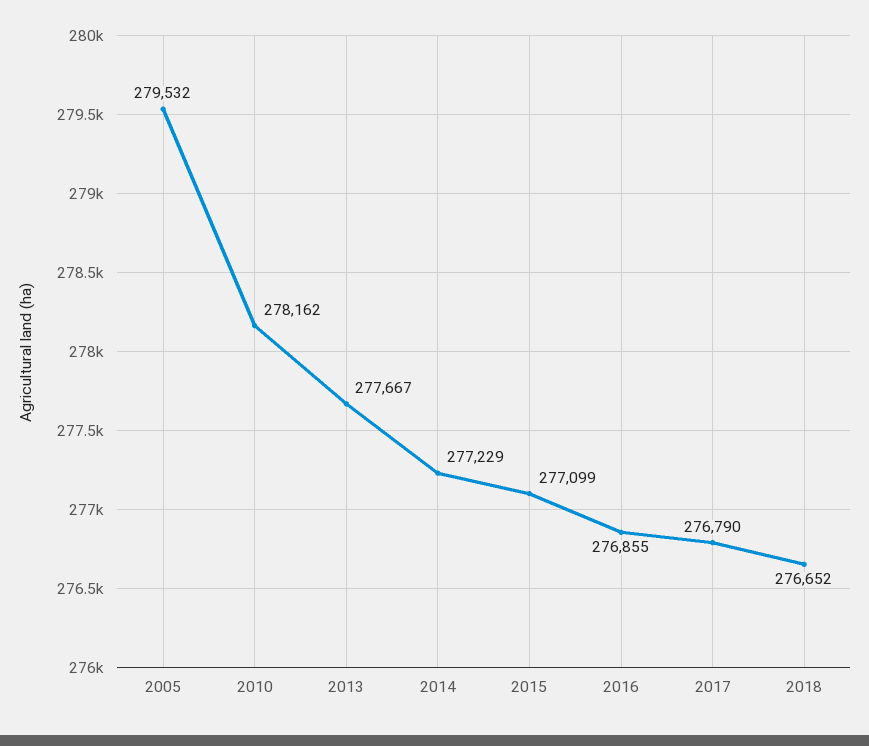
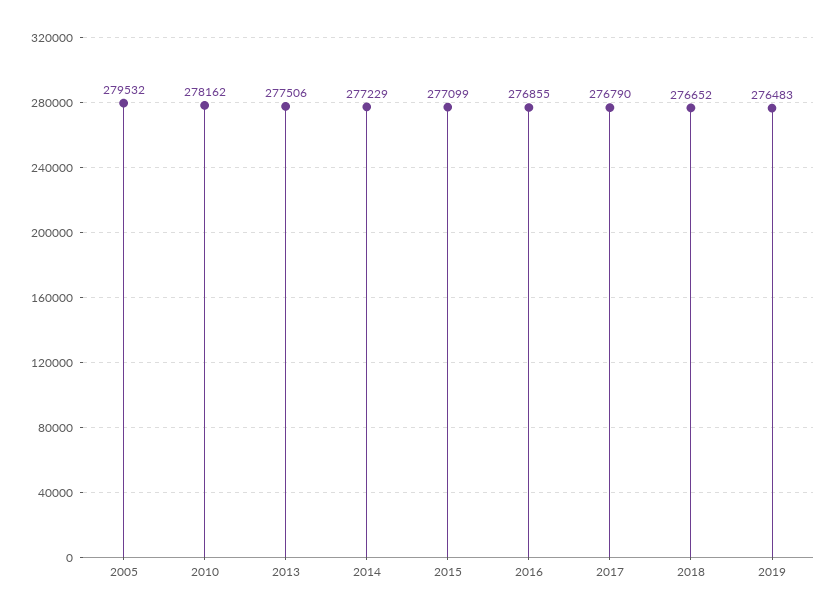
2013: 277667 -> 277506
2019: none -> 276483

